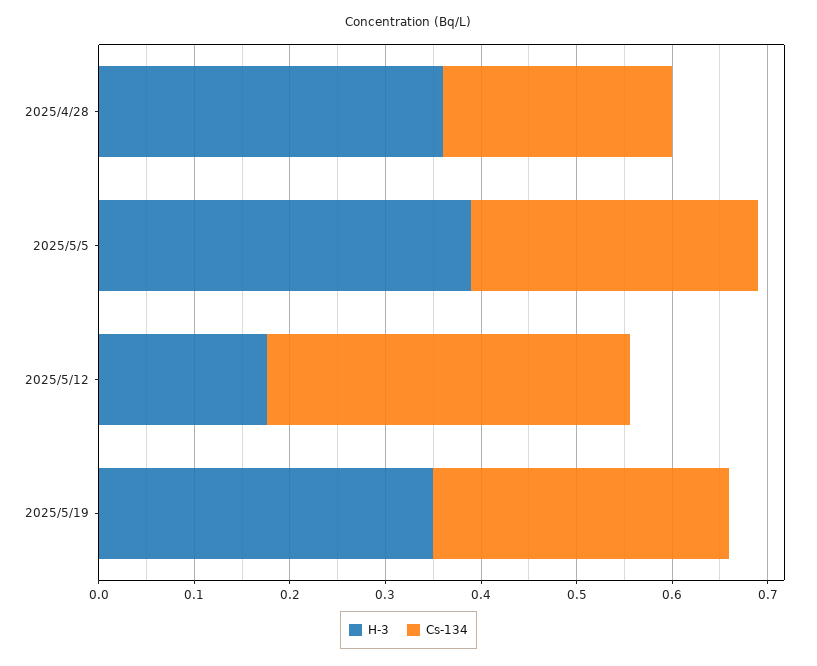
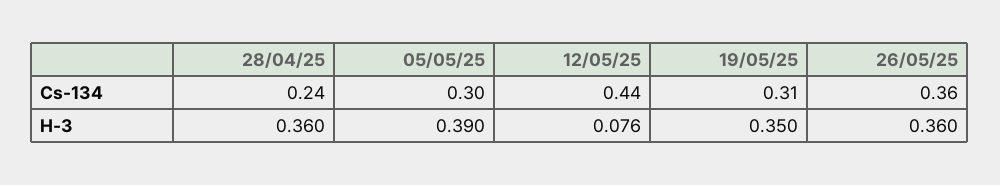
H-3, 2025/5/12: 0.18 -> 0.076
Cs-134, 2025/5/12: 0.38 -> 0.44
Cs-134, 26/05/25: none -> 0.36
H-3, 26/05/25: none -> 0.36

